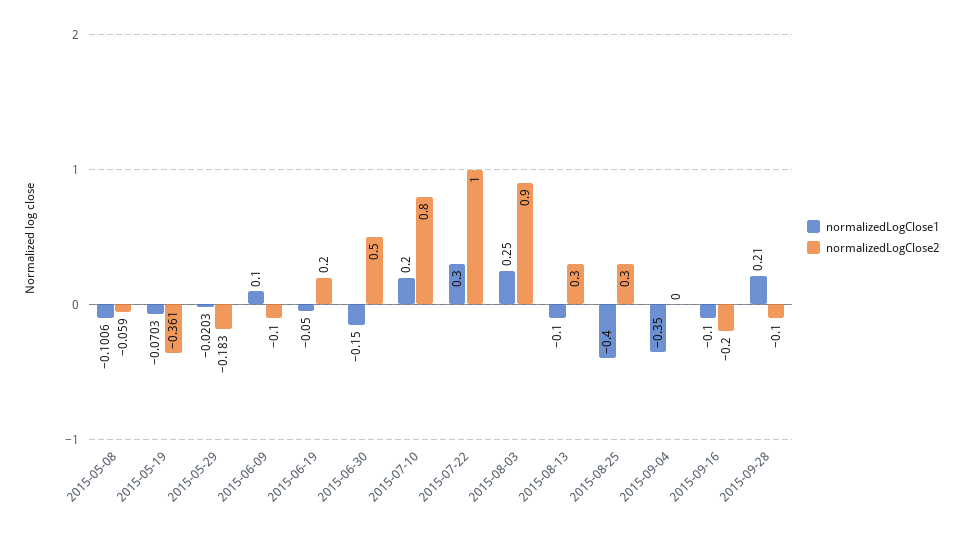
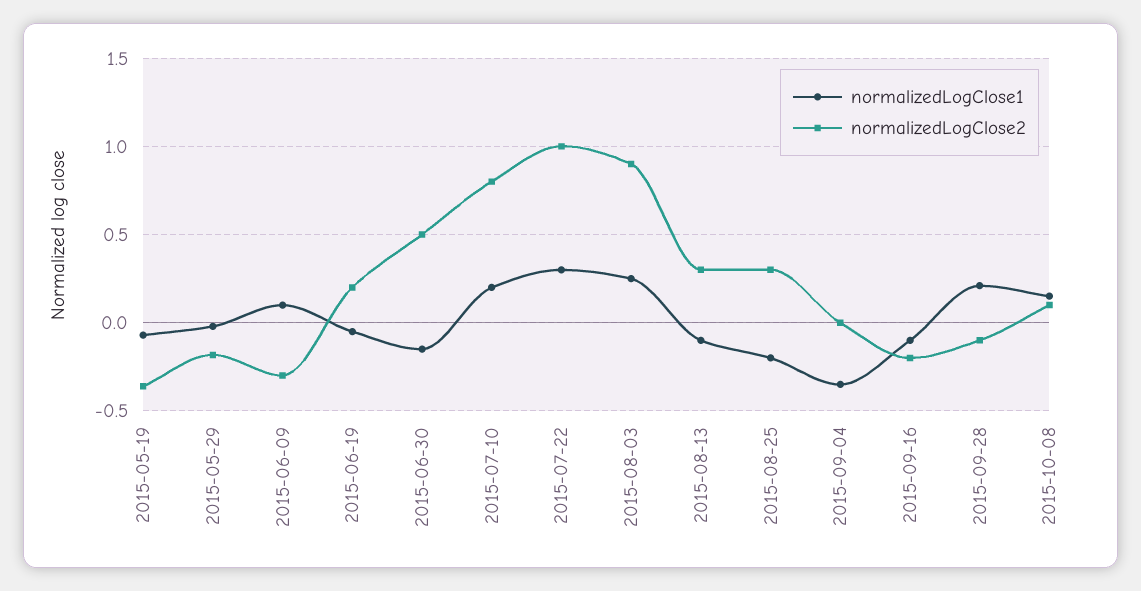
normalizedLogClose1, 2015-05-08: -0.1006 -> none
normalizedLogClose2, 2015-05-08: -0.059 -> none
normalizedLogClose2, 2015-06-09: -0.1 -> -0.3
normalizedLogClose1, 2015-08-25: -0.4 -> -0.2
normalizedLogClose1, 2015-10-08: none -> 0.15
normalizedLogClose2, 2015-10-08: none -> 0.1

